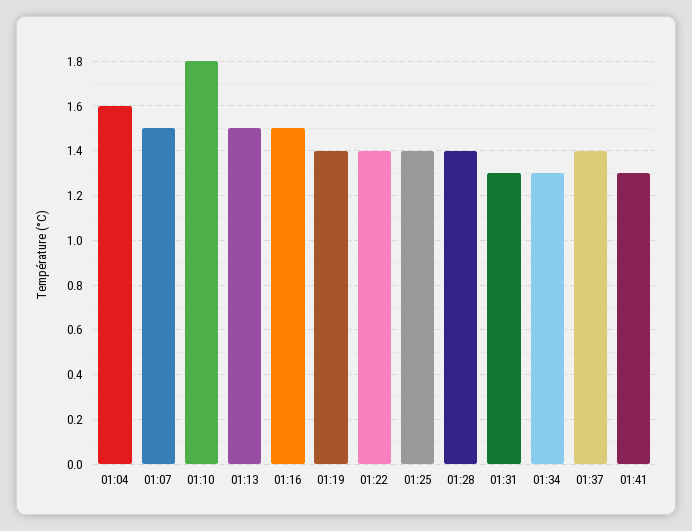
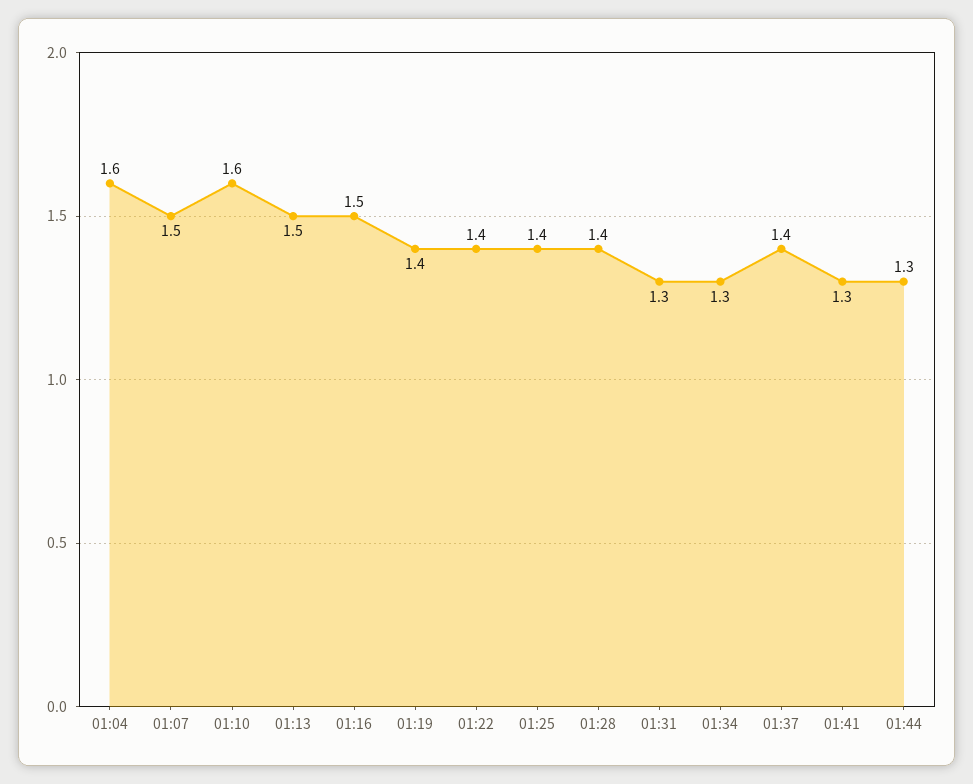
01:10: 1.8 -> 1.6
01:44: none -> 1.3

